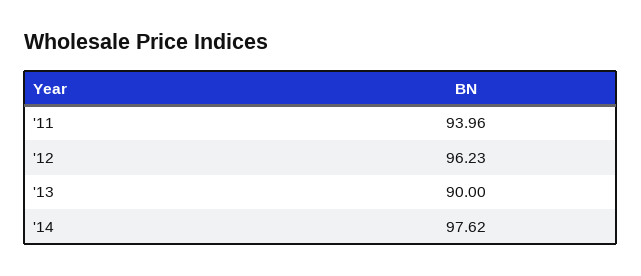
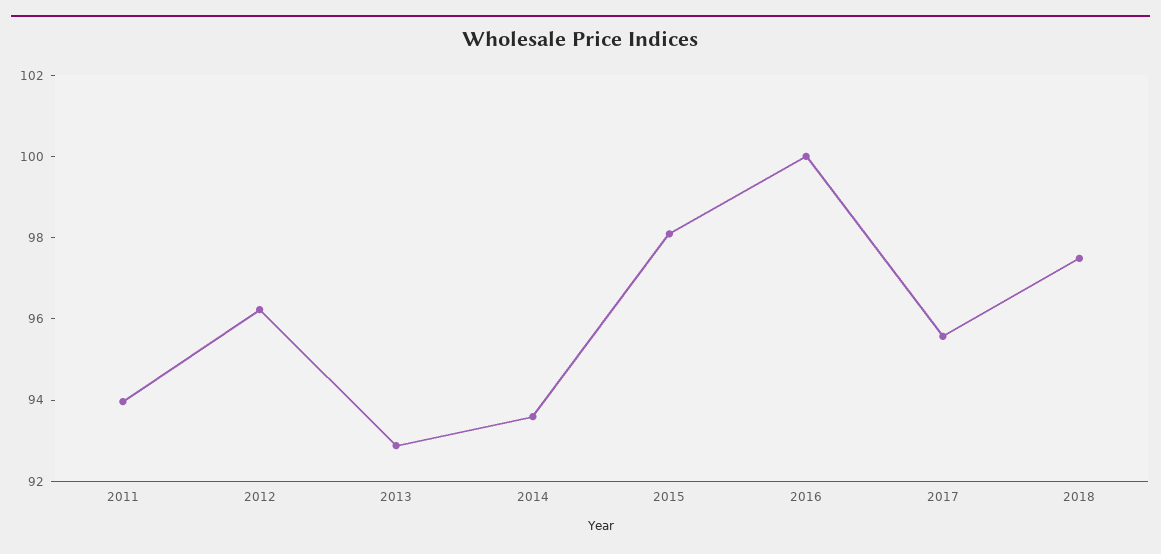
'13: 90 -> 93
'14: 97.62 -> 93.5
2015: none -> 98
2016: none -> 100
2017: none -> 95.5
2018: none -> 97.5

